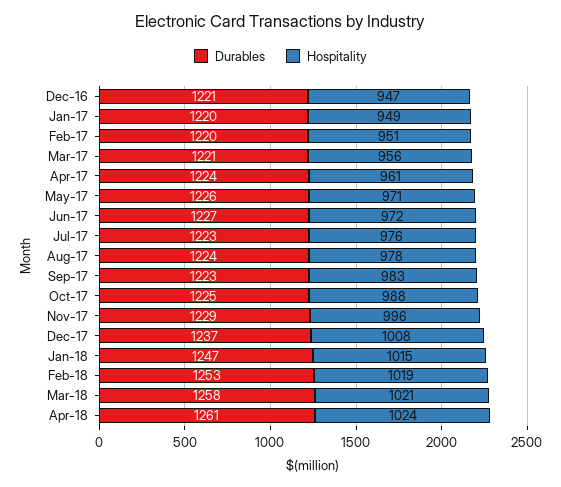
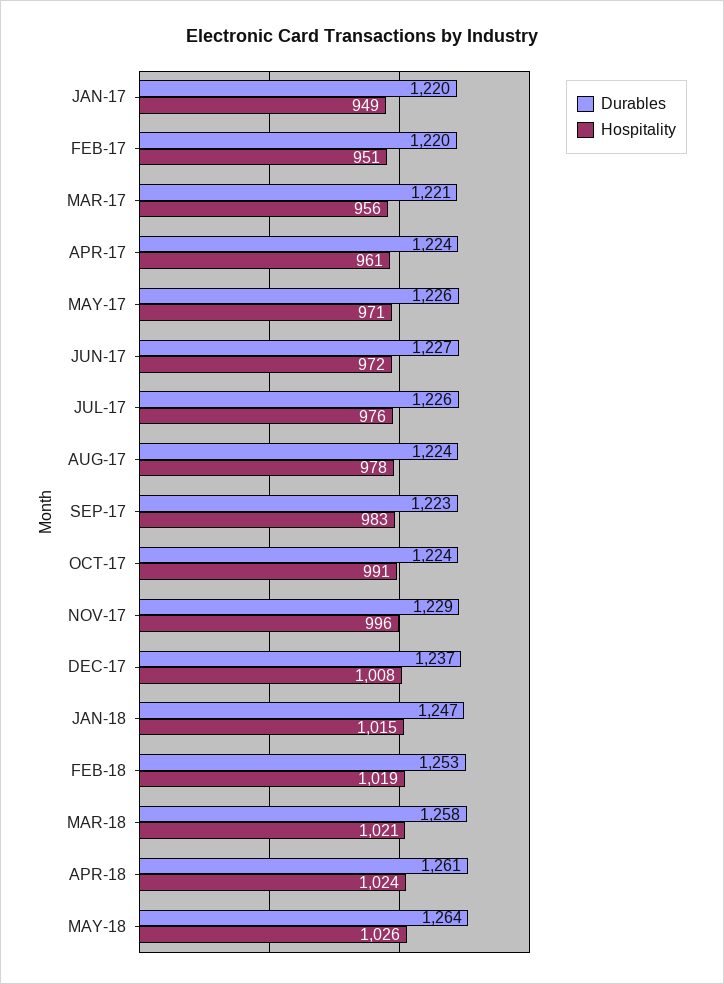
Durables, Dec-16: 1221 -> none
Hospitality, Dec-16: 947 -> none
Durables, Jul-17: 1223 -> 1226
Durables, Oct-17: 1225 -> 1224
Hospitality, Oct-17: 988 -> 991
Durables, MAY-18: none -> 1264
Hospitality, MAY-18: none -> 1026

